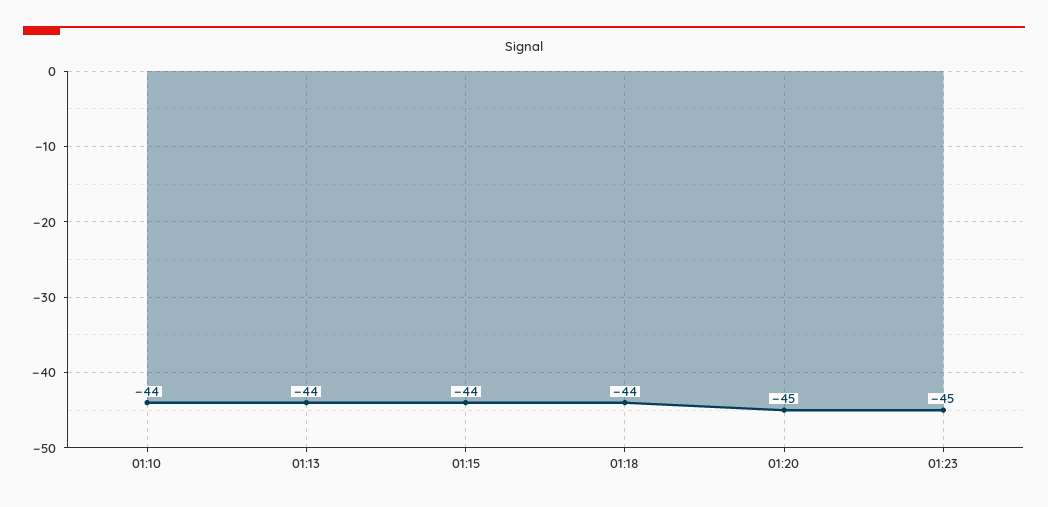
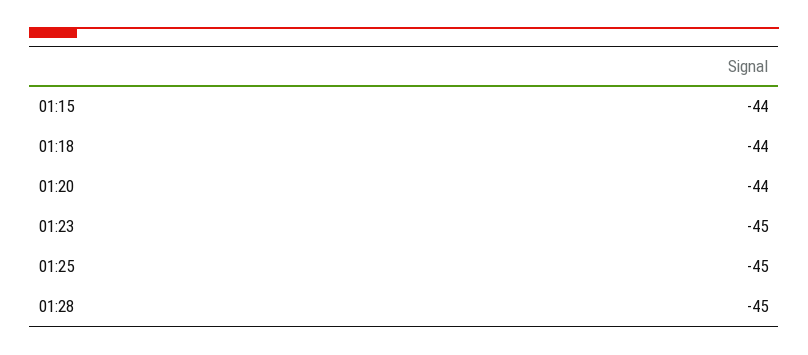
01:10: -44 -> none
01:13: -44 -> none
01:20: -45 -> -44
01:25: none -> -45
01:28: none -> -45

